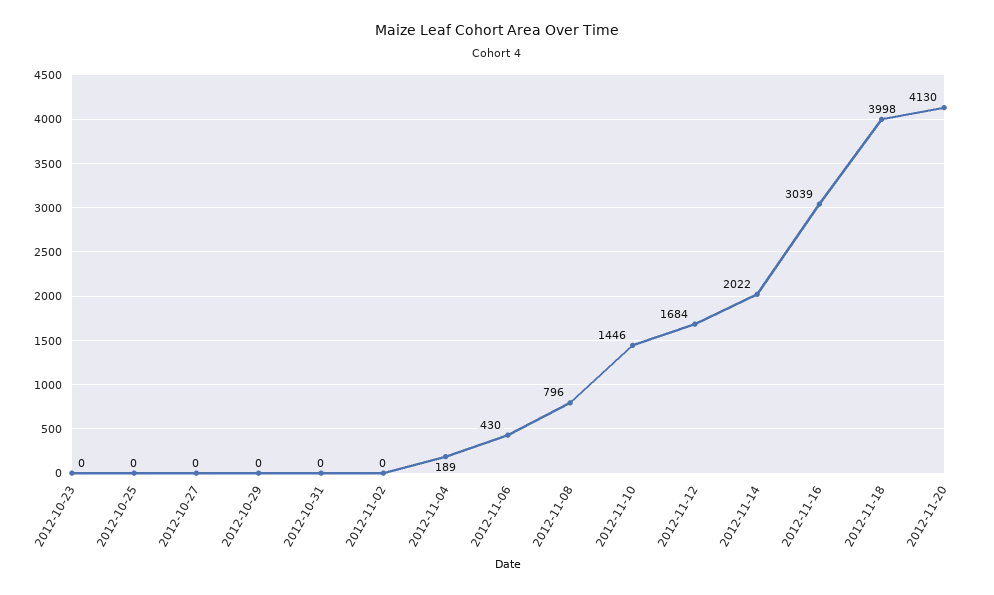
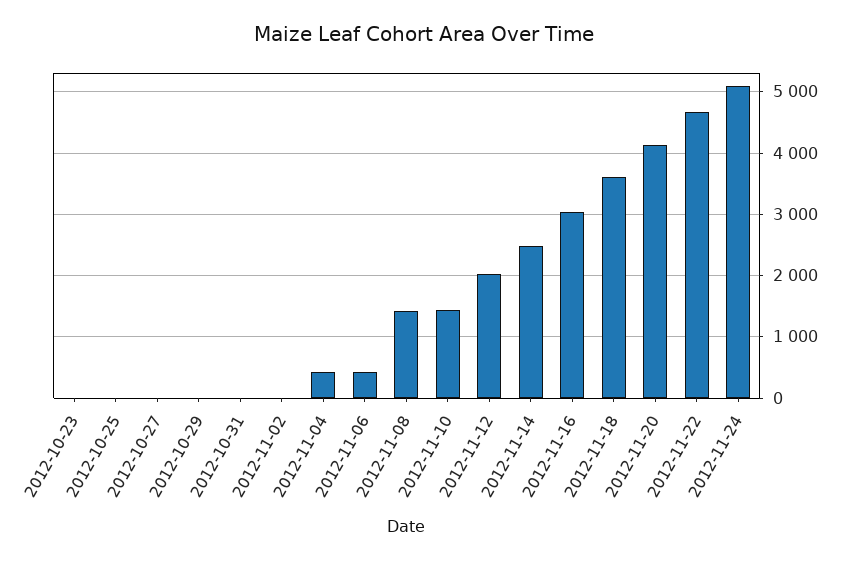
2012-11-04: 189 -> 400
2012-11-08: 796 -> 1400
2012-11-12: 1684 -> 2000
2012-11-14: 2022 -> 2500
2012-11-18: 3998 -> 3600
2012-11-22: none -> 4700
2012-11-24: none -> 5100

